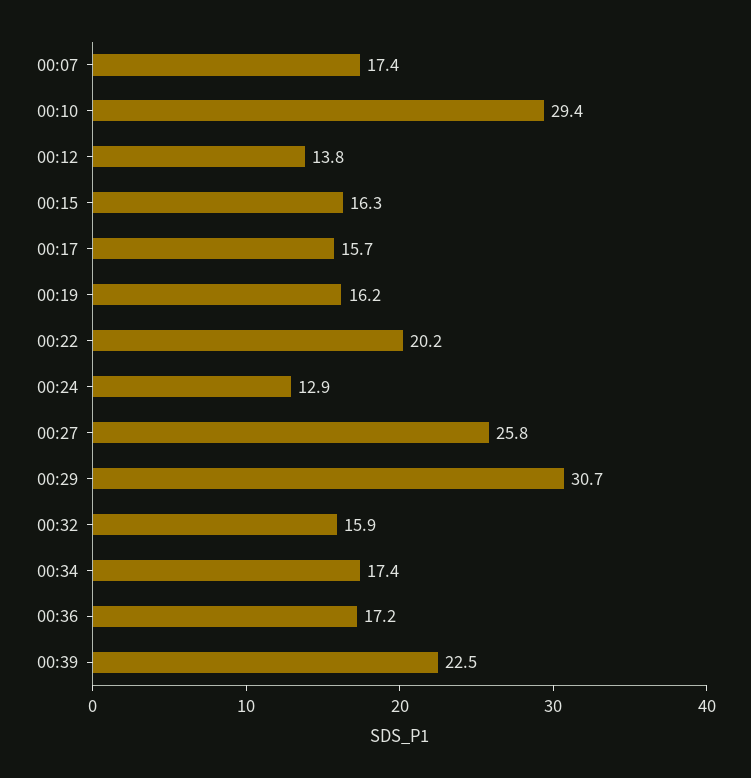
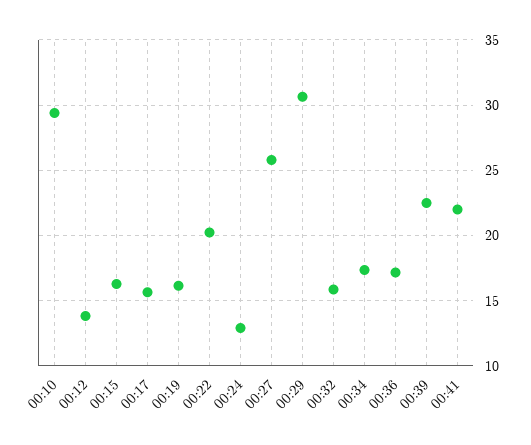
00:07: 17.4 -> none
00:41: none -> 22

